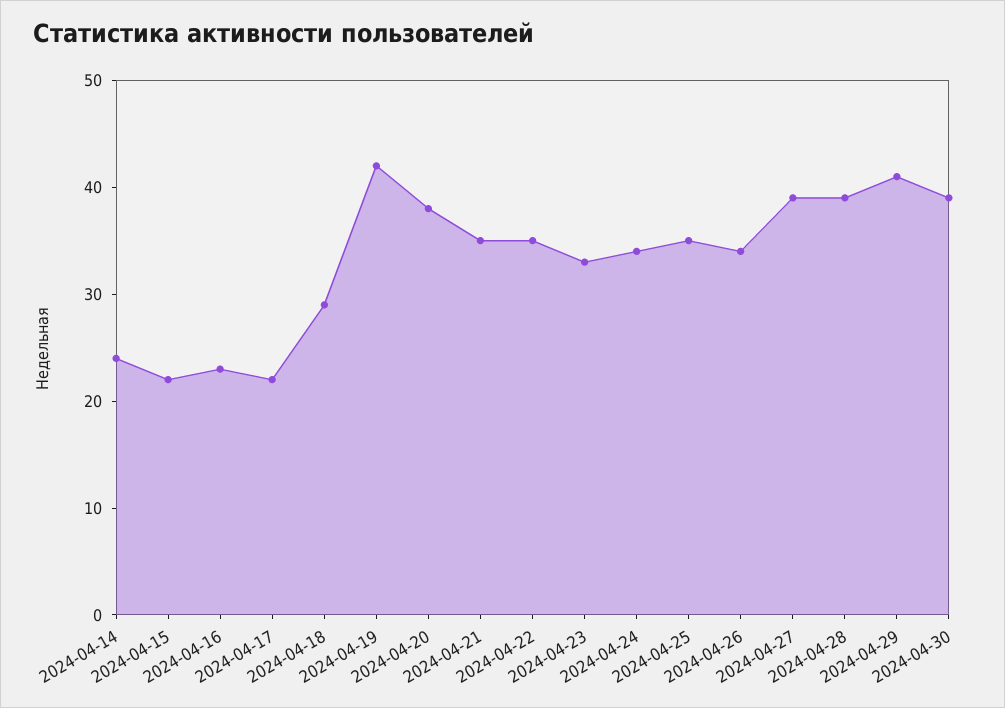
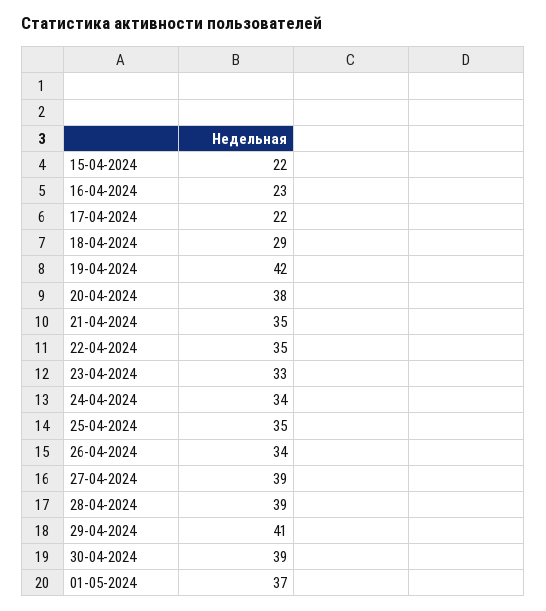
2024-04-14: 24 -> none
01-05-2024: none -> 37

